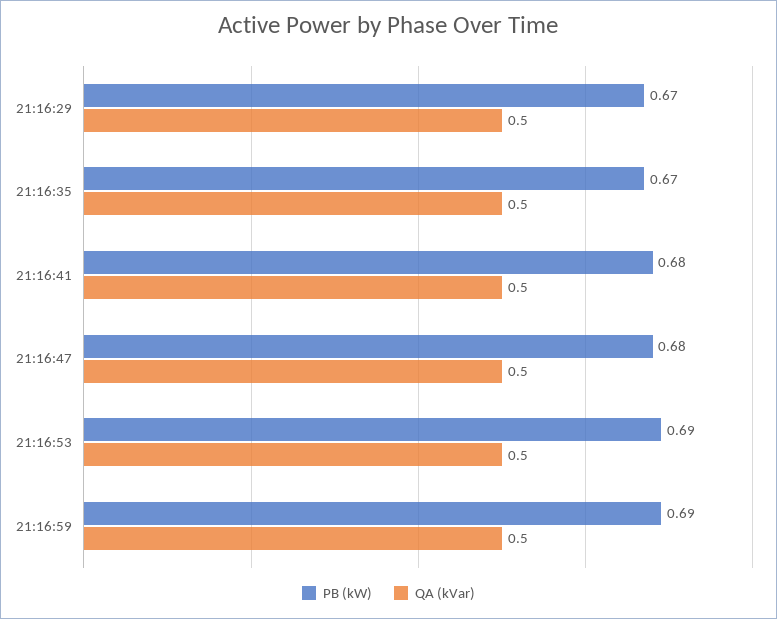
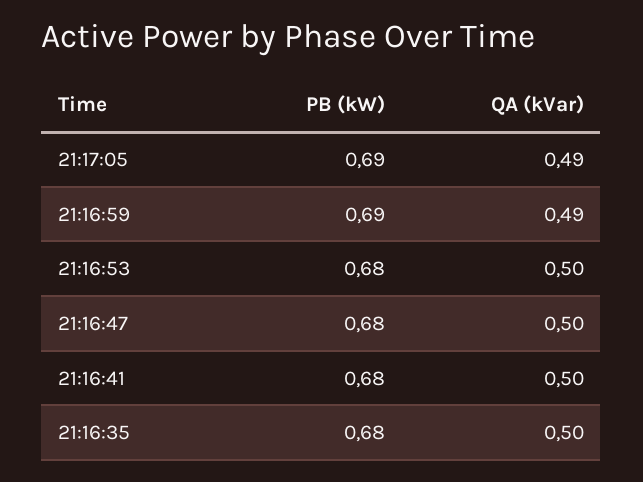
PB (kW), 21:16:29: 0.67 -> none
QA (kVar), 21:16:29: 0.5 -> none
PB (kW), 21:16:35: 0.67 -> 0.68
PB (kW), 21:16:53: 0.69 -> 0.68
QA (kVar), 21:16:59: 0.5 -> 0.49
PB (kW), 21:17:05: none -> 0.69
QA (kVar), 21:17:05: none -> 0.49

